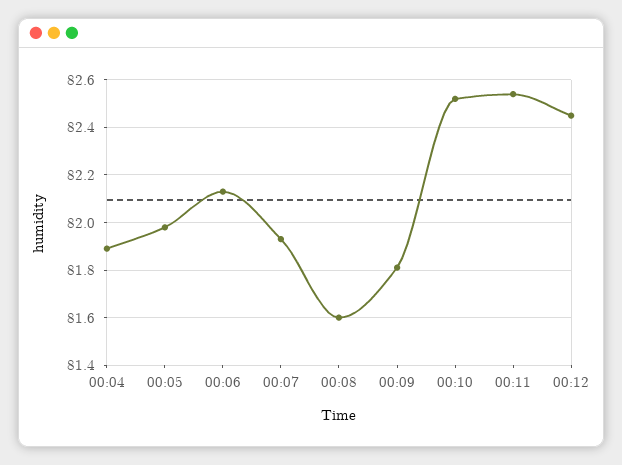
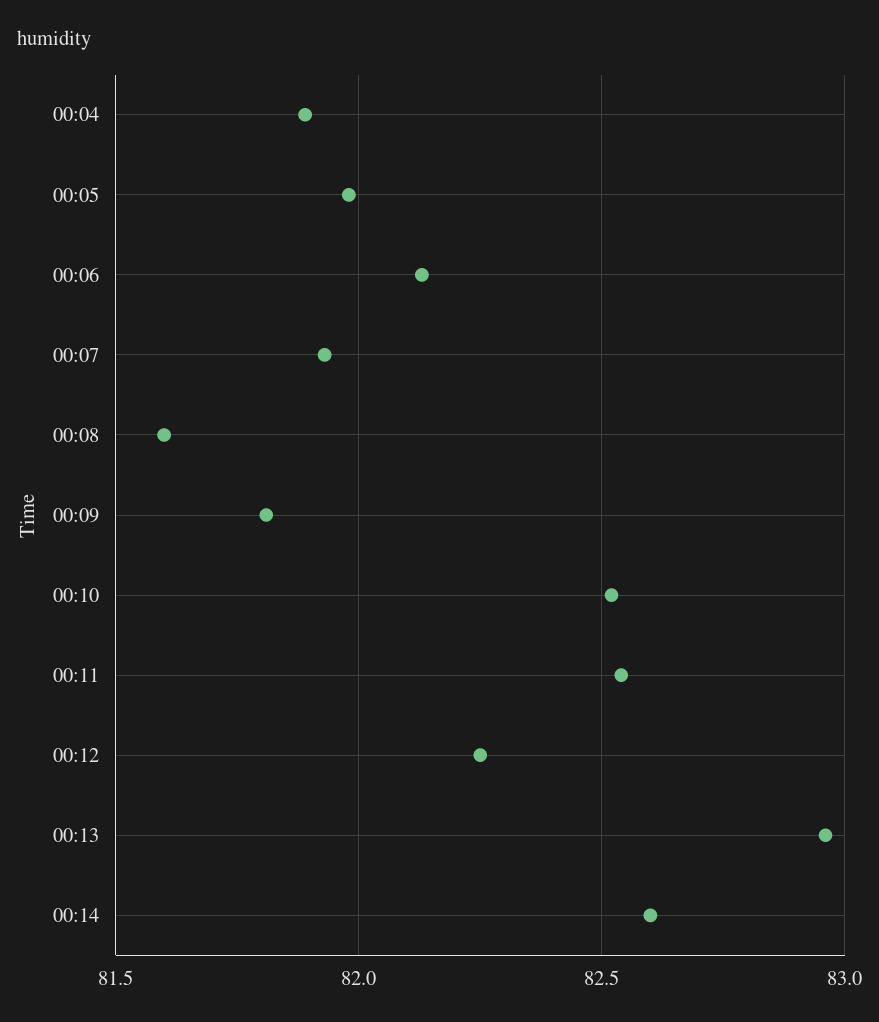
00:12: 82.45 -> 82.25
00:13: none -> 82.95
00:14: none -> 82.6

